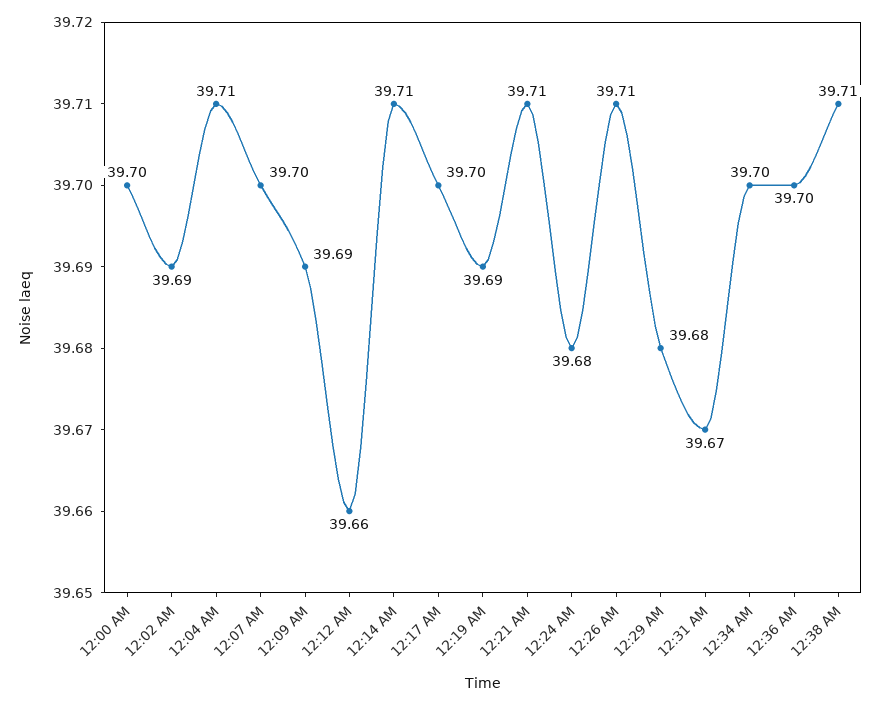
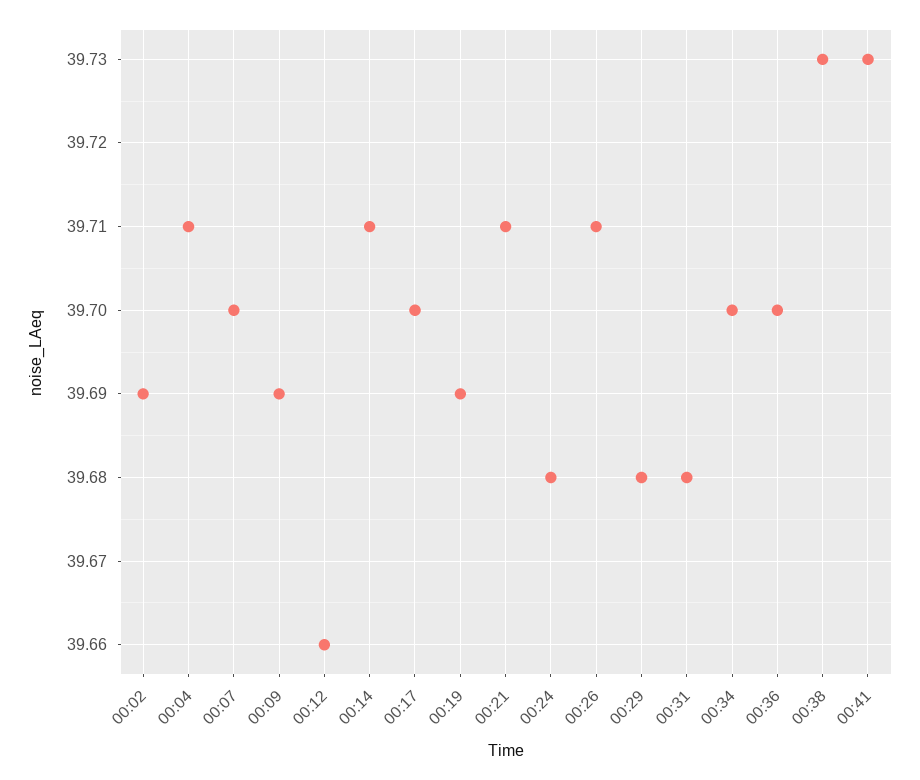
12:00 AM: 39.7 -> none
12:31 AM: 39.67 -> 39.68
12:38 AM: 39.71 -> 39.73
00:41: none -> 39.73

